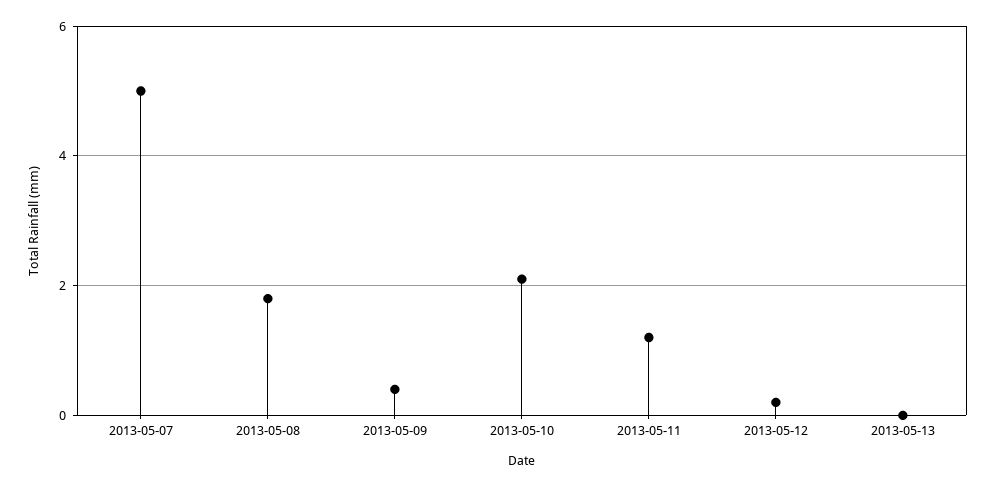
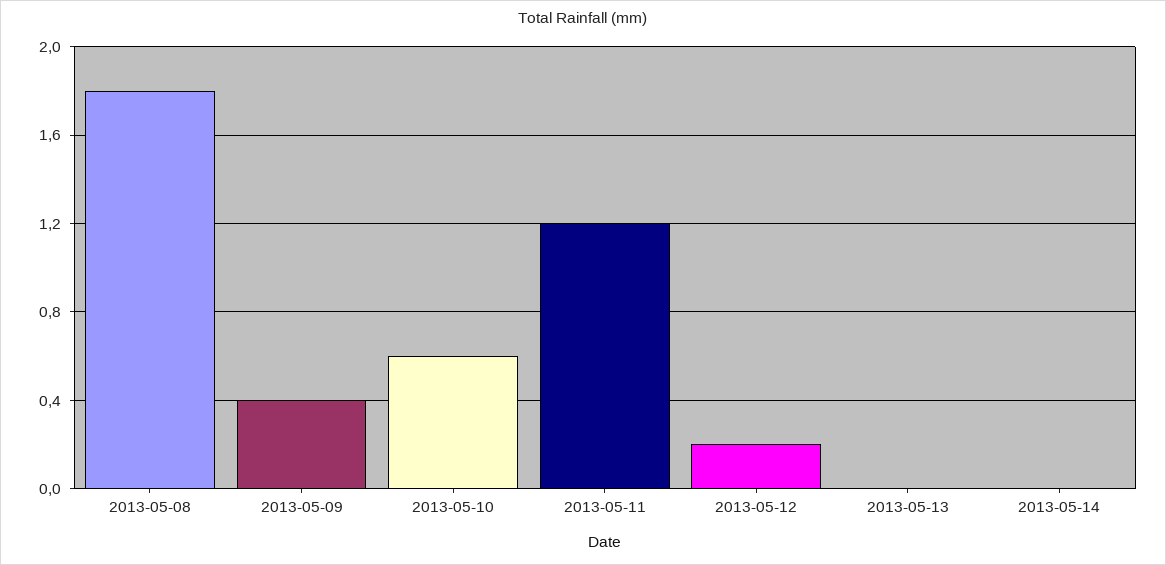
2013-05-07: 5 -> none
2013-05-10: 2 -> 0.6
2013-05-14: none -> 0

